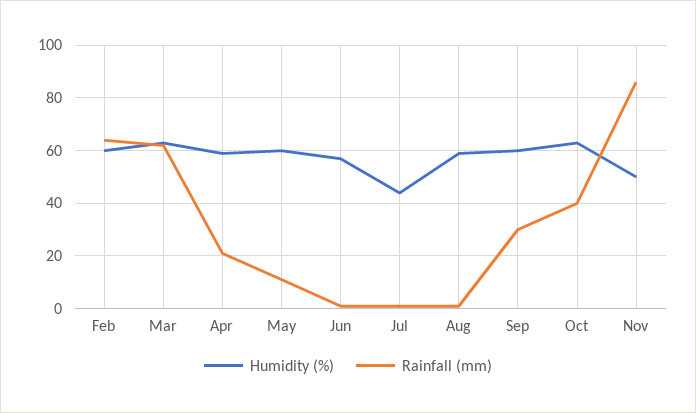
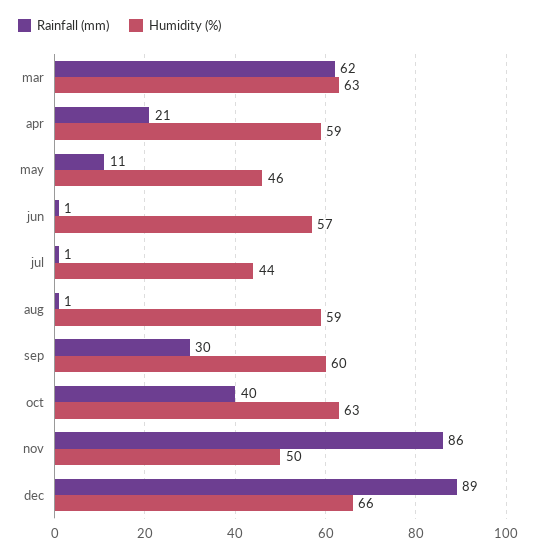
Humidity (%), Feb: 60 -> none
Rainfall (mm), Feb: 65 -> none
Humidity (%), May: 60 -> 46
Rainfall (mm), dec: none -> 89
Humidity (%), dec: none -> 66

